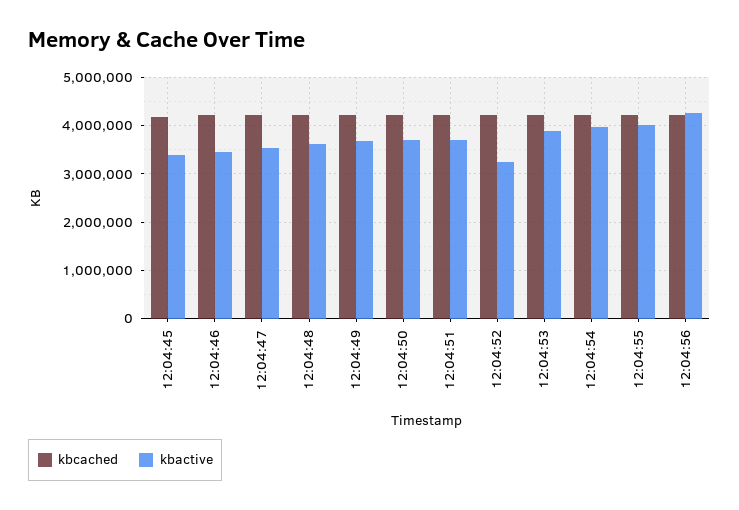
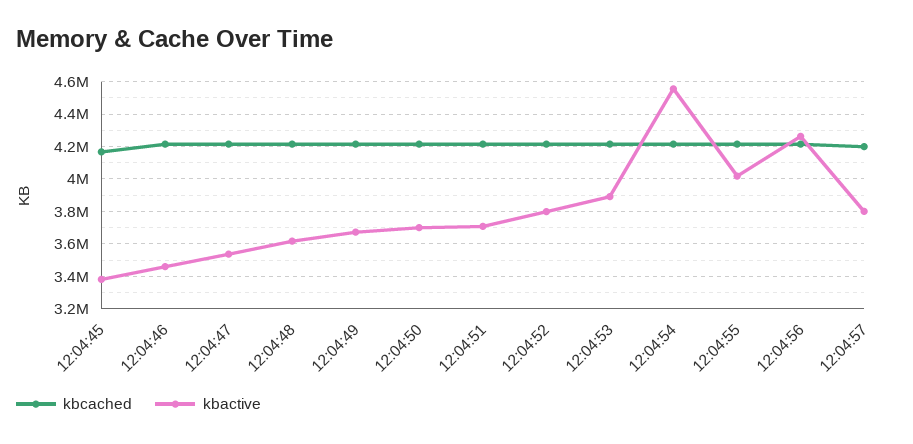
kbactive, 12:04:52: 3200000 -> 3800000
kbactive, 12:04:54: 4000000 -> 4550000
kbcached, 12:04:57: none -> 4200000
kbactive, 12:04:57: none -> 3800000

